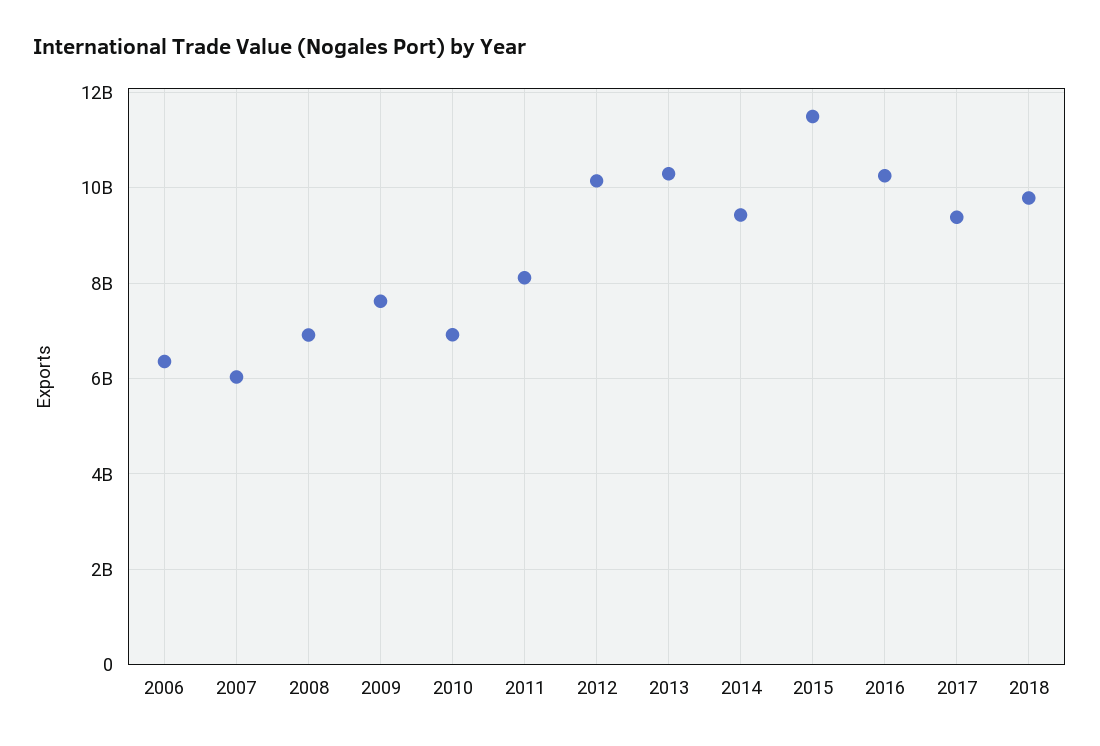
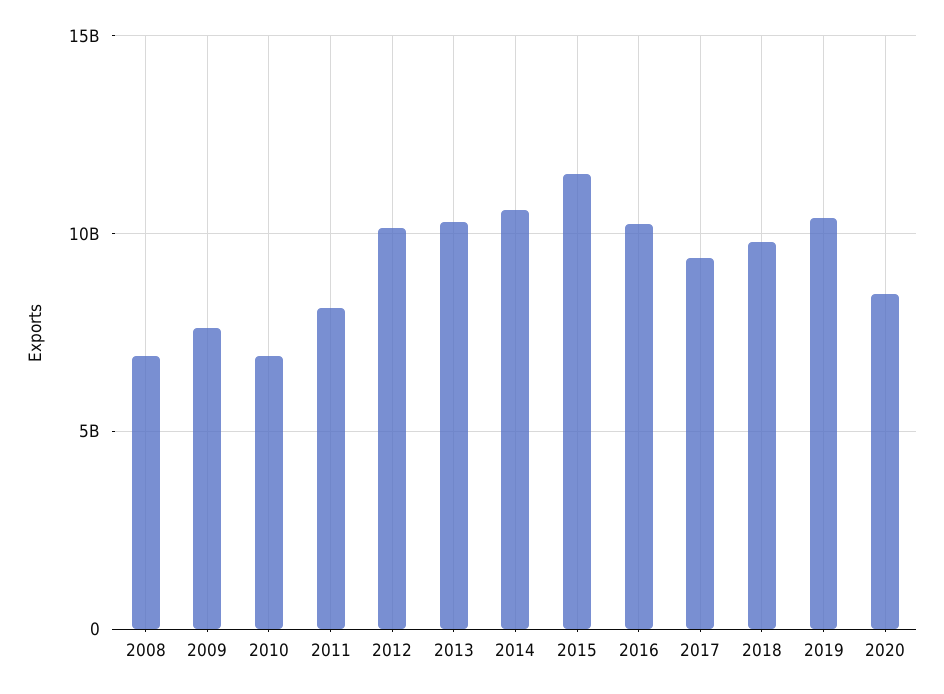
2006: 6400000000 -> none
2007: 6000000000 -> none
2014: 9400000000 -> 10500000000
2019: none -> 10500000000
2020: none -> 8500000000

